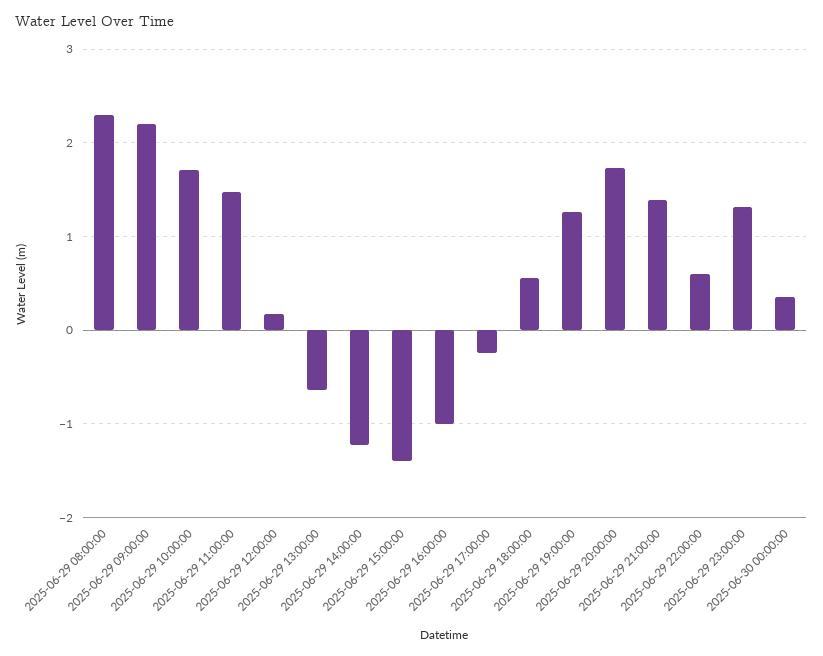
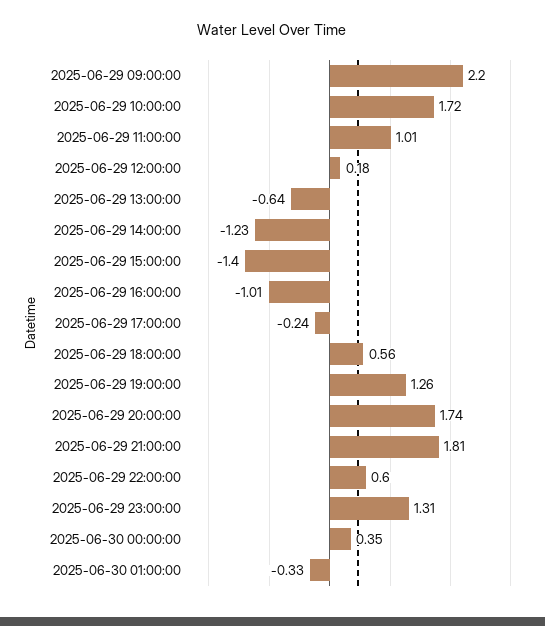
2025-06-29 08:00:00: 2.3 -> none
2025-06-29 11:00:00: 1.5 -> 1.01
2025-06-29 21:00:00: 1.4 -> 1.81
2025-06-30 01:00:00: none -> -0.33

